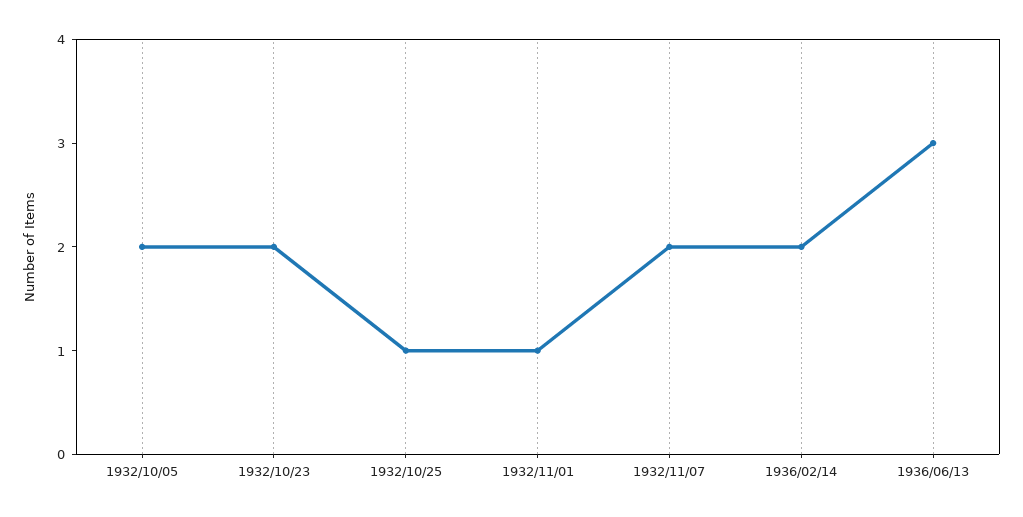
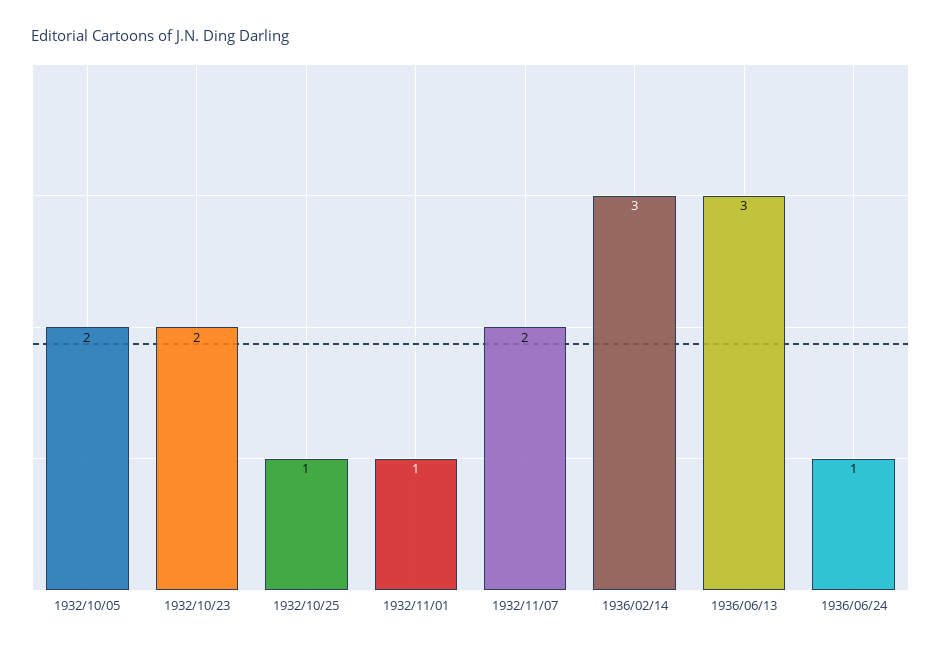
1936/02/14: 2 -> 3
1936/06/24: none -> 1

